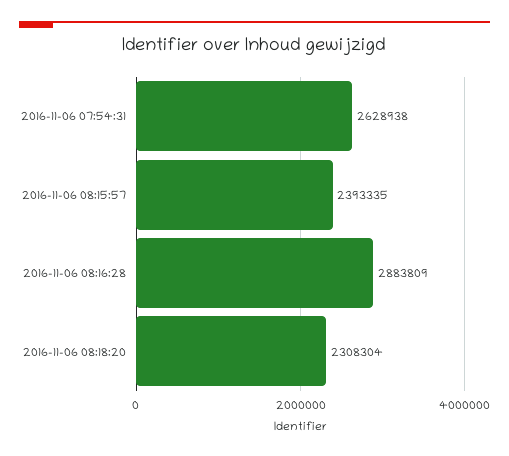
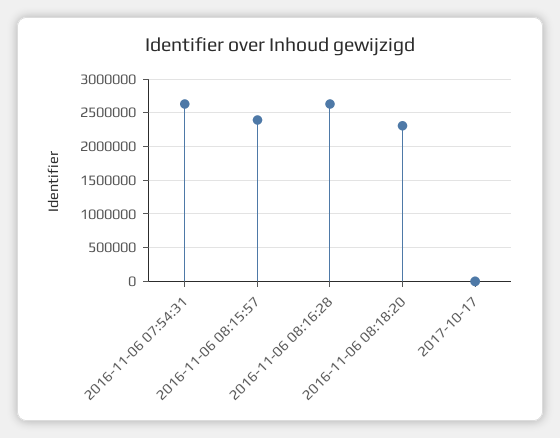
2016-11-06 08:16:28: 2883809 -> 2600000
2017-10-17: none -> 0

